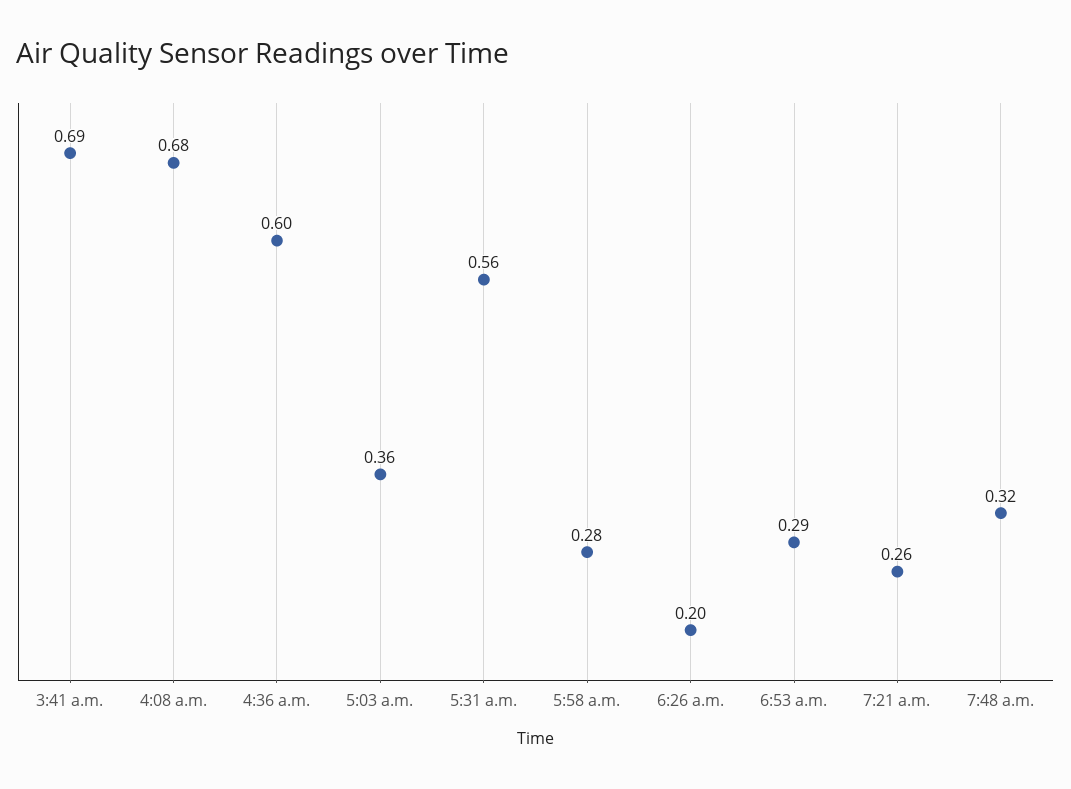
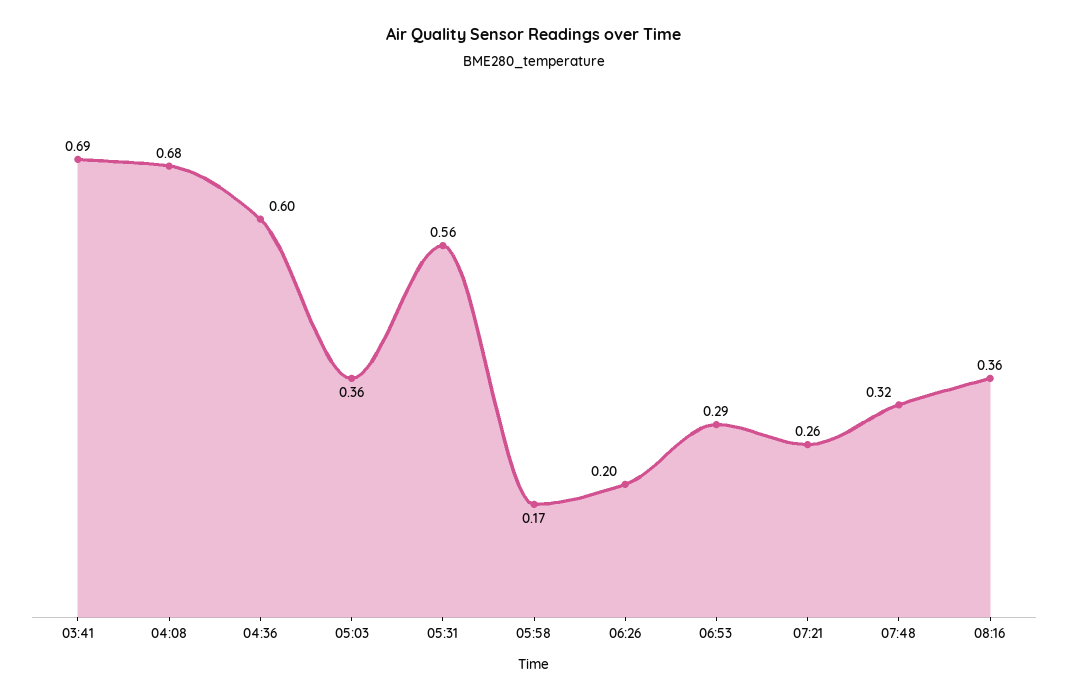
5:58 a.m.: 0.28 -> 0.17
08:16: none -> 0.36

